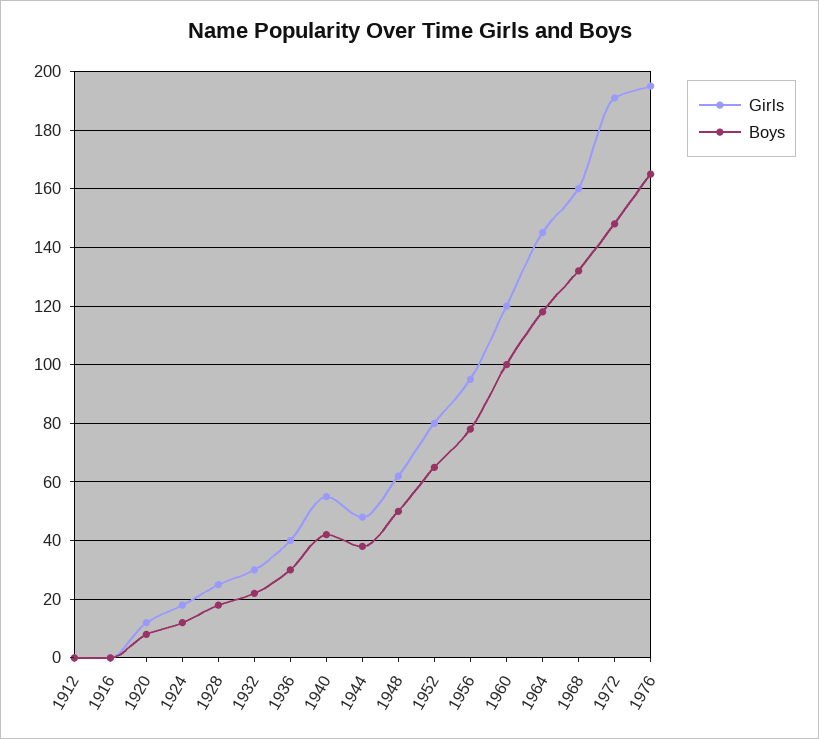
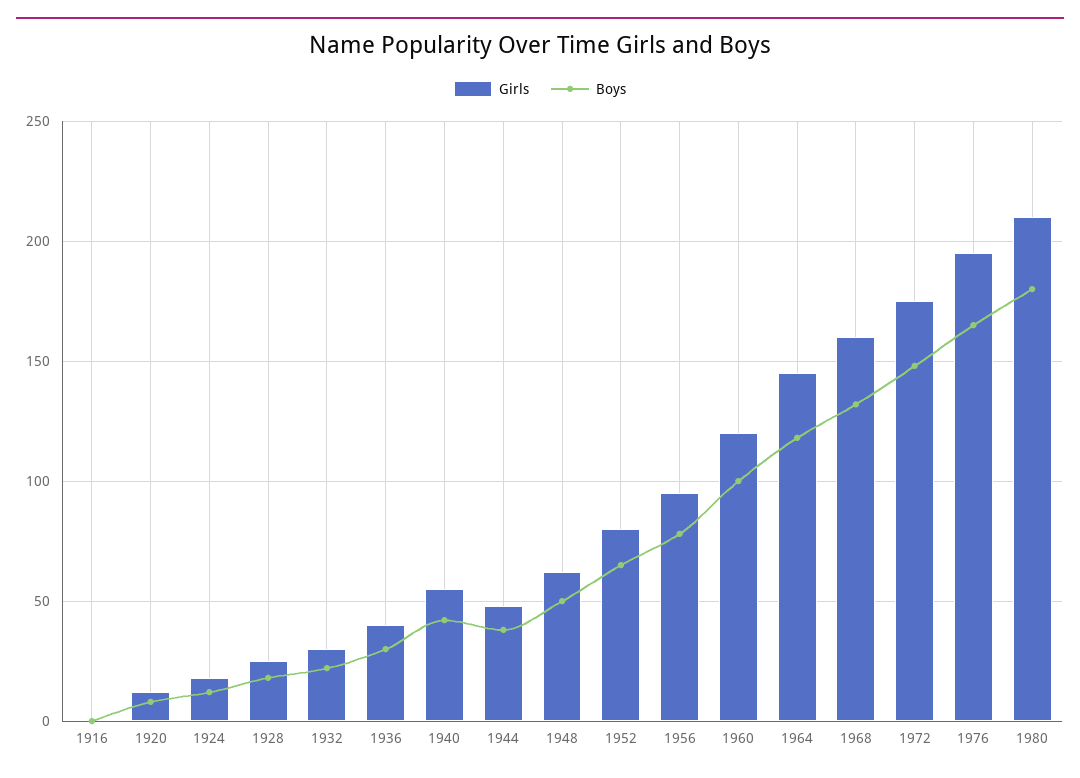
Girls, 1912: 0 -> none
Boys, 1912: 0 -> none
Girls, 1972: 190 -> 175
Girls, 1980: none -> 210
Boys, 1980: none -> 180

